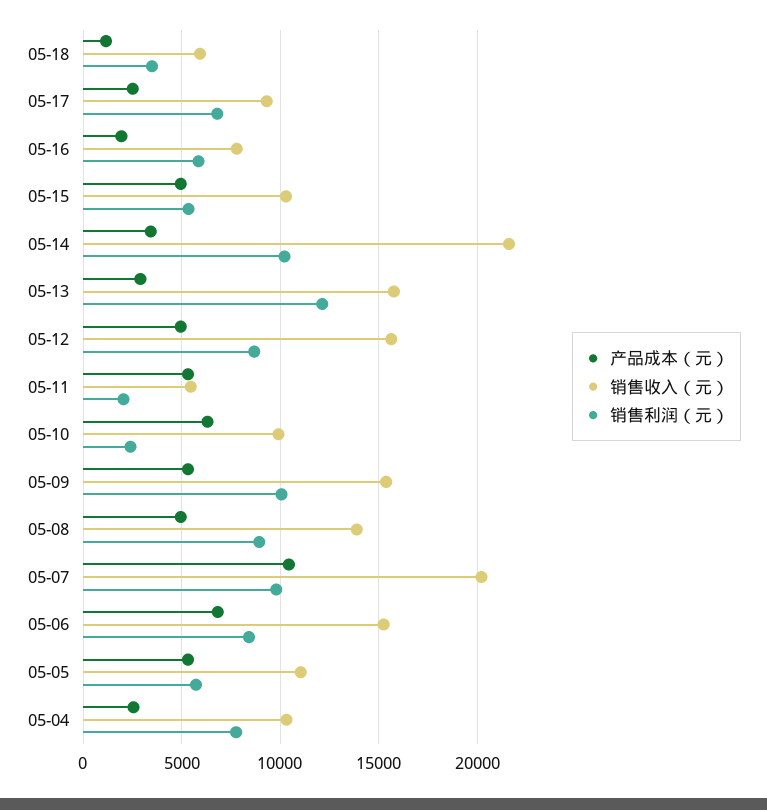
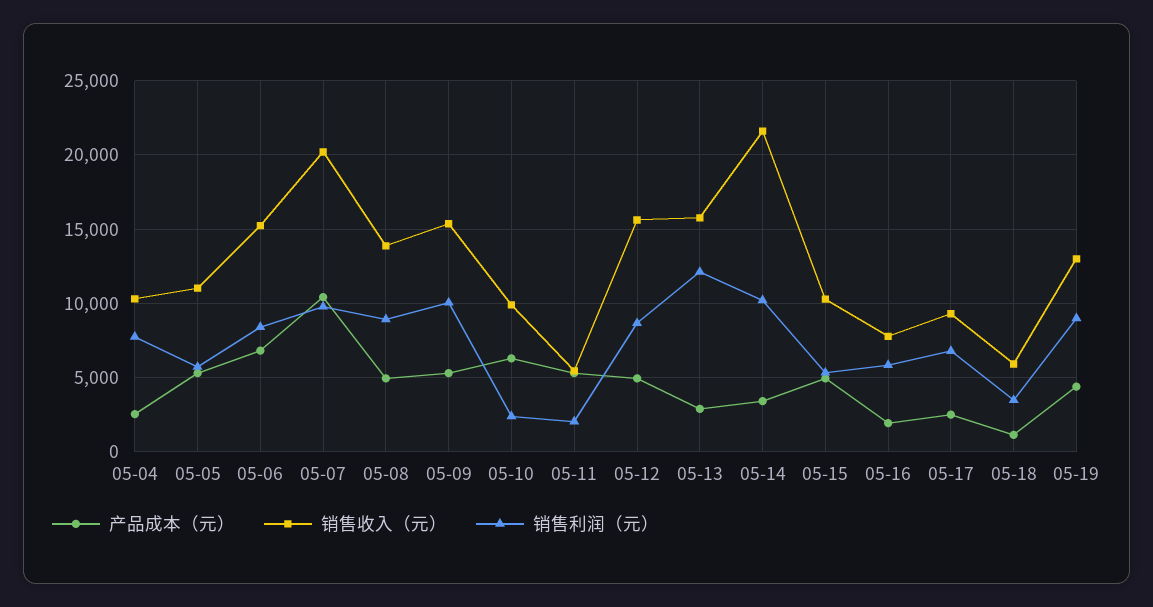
产品成本（元）, 05-19: none -> 4500
销售收入（元）, 05-19: none -> 13000
销售利润（元）, 05-19: none -> 9000

